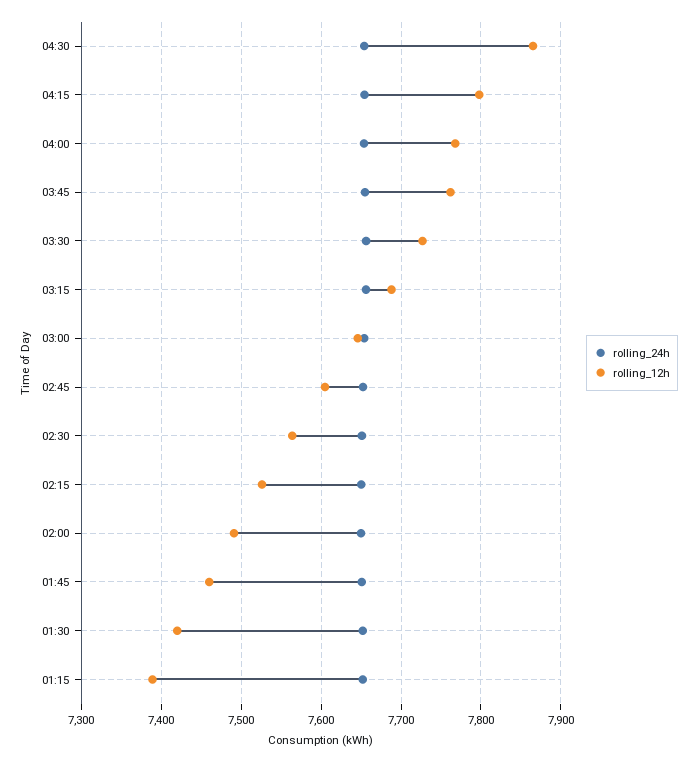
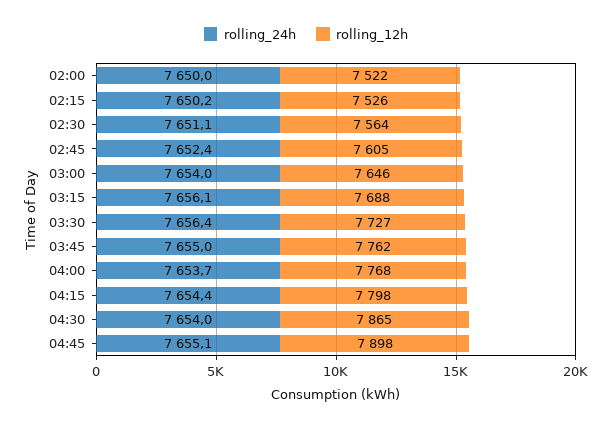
rolling_12h, 02:00: 7490 -> 7522
rolling_24h, 01:45: 7650 -> none
rolling_12h, 01:45: 7460 -> none
rolling_24h, 01:30: 7650 -> none
rolling_12h, 01:30: 7420 -> none
rolling_24h, 01:15: 7650 -> none
rolling_12h, 01:15: 7390 -> none
rolling_24h, 04:45: none -> 7655.1
rolling_12h, 04:45: none -> 7898

